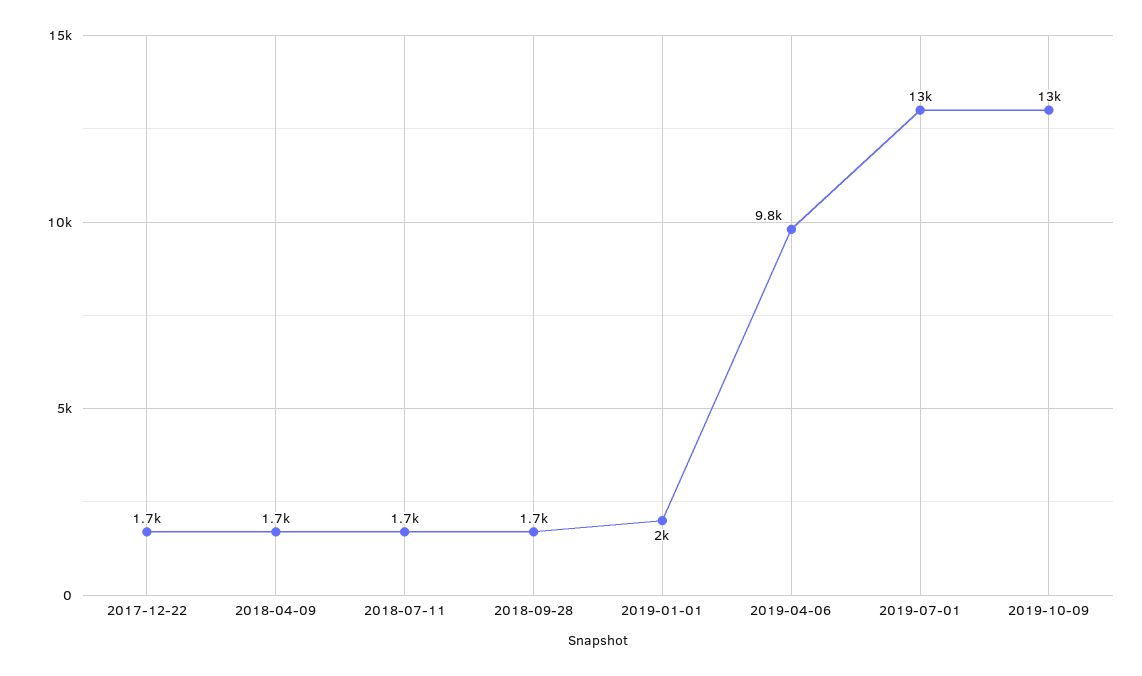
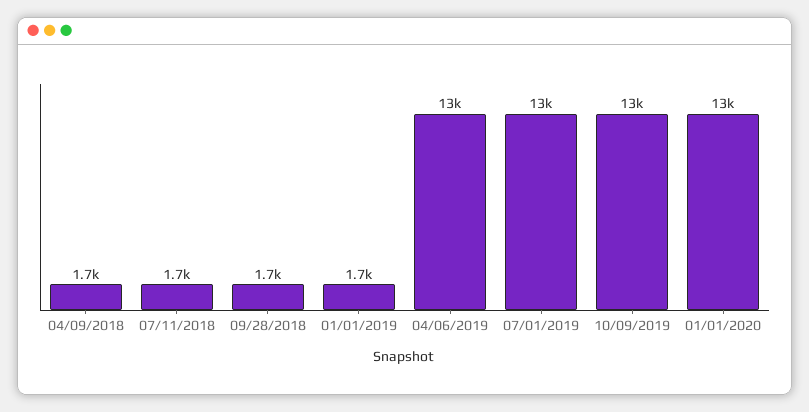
2017-12-22: 1700 -> none
2019-01-01: 2000 -> 1700
2019-04-06: 9800 -> 13000
01/01/2020: none -> 13000

